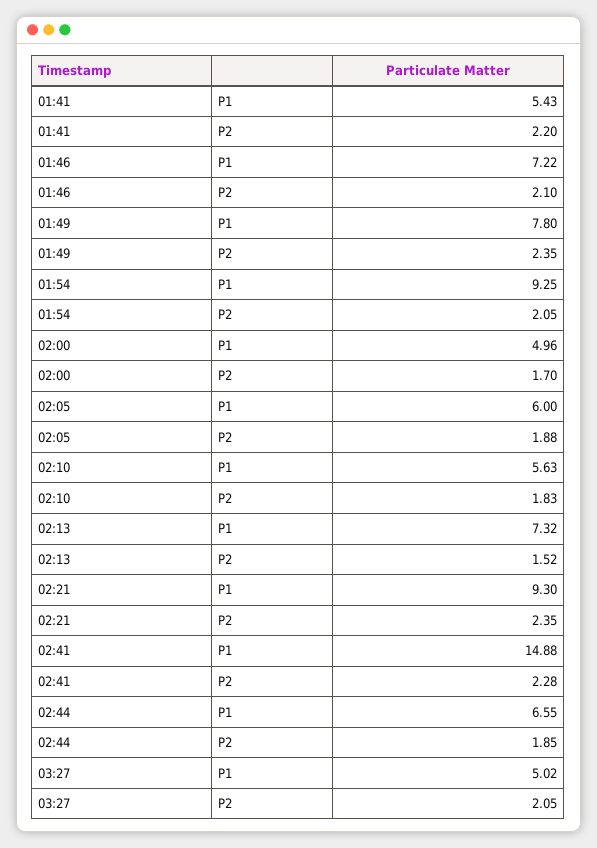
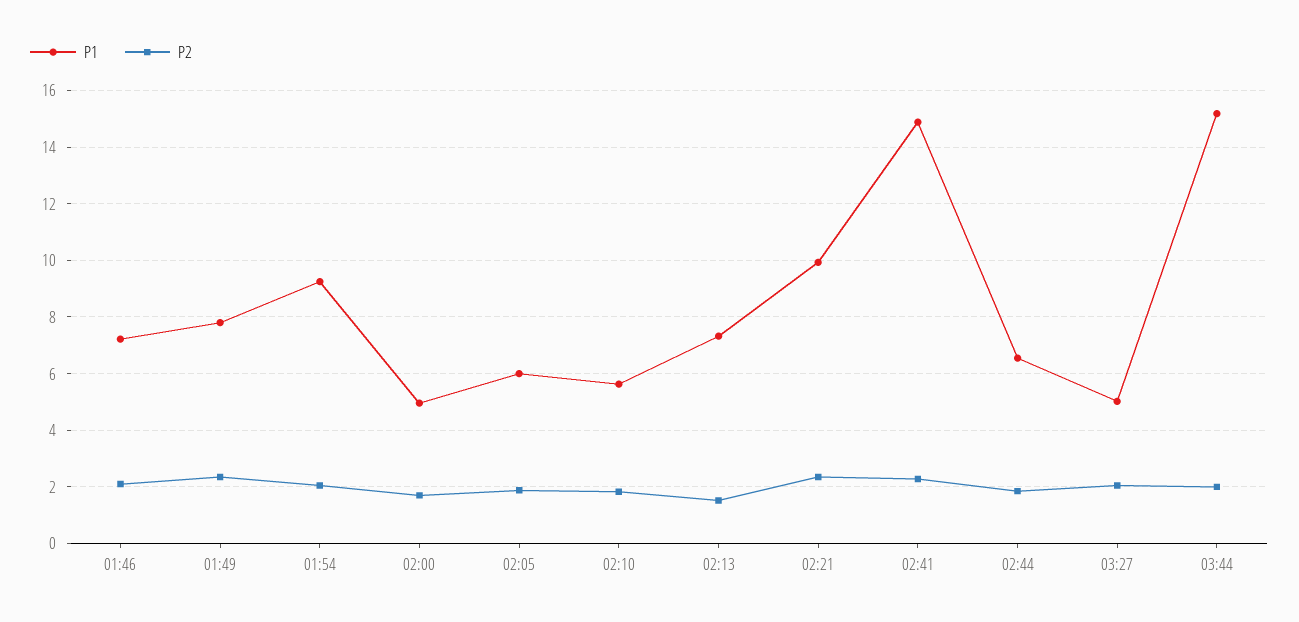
P1, 01:41: 5.43 -> none
P2, 01:41: 2.2 -> none
P1, 02:21: 9.3 -> 10
P1, 03:44: none -> 15.25
P2, 03:44: none -> 2

